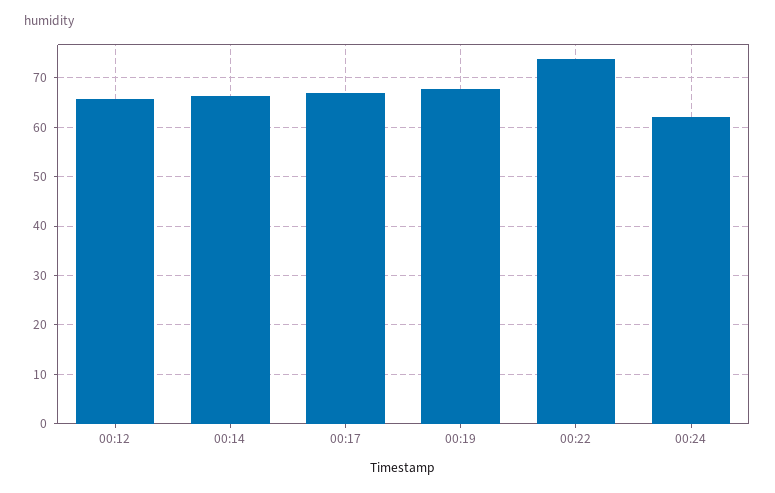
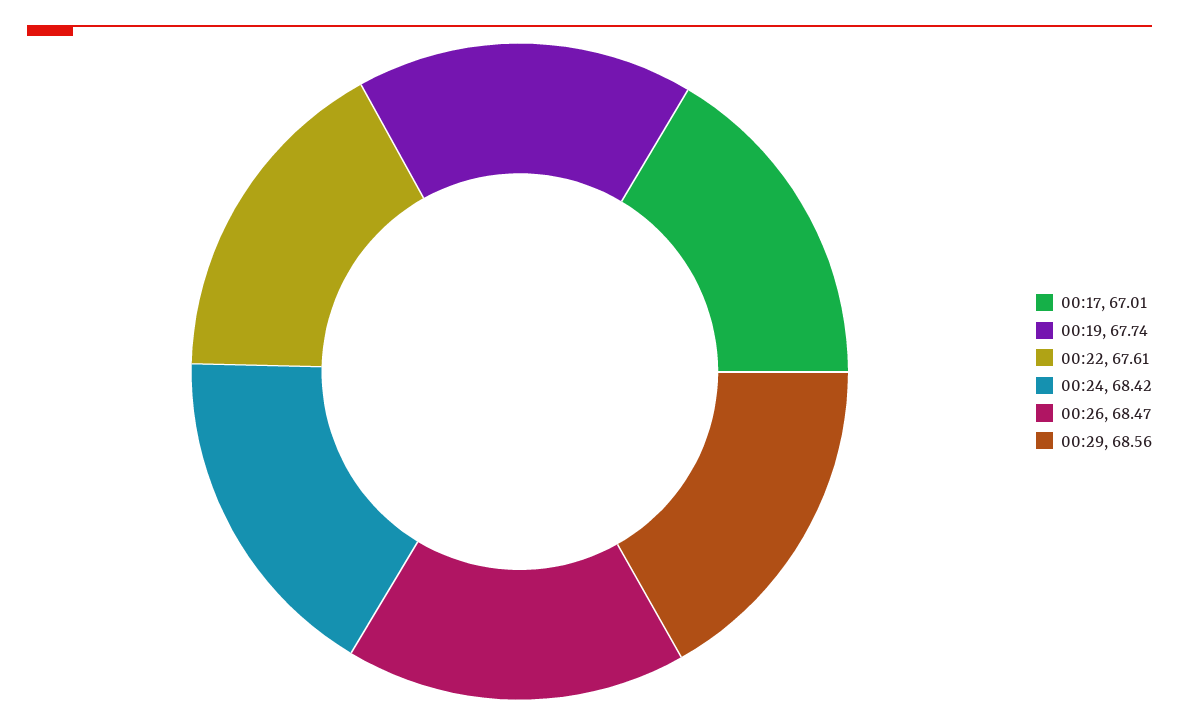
00:12: 66 -> none
00:14: 66 -> none
00:22: 74 -> 67.61
00:24: 62 -> 68.42
00:26: none -> 68.47
00:29: none -> 68.56

